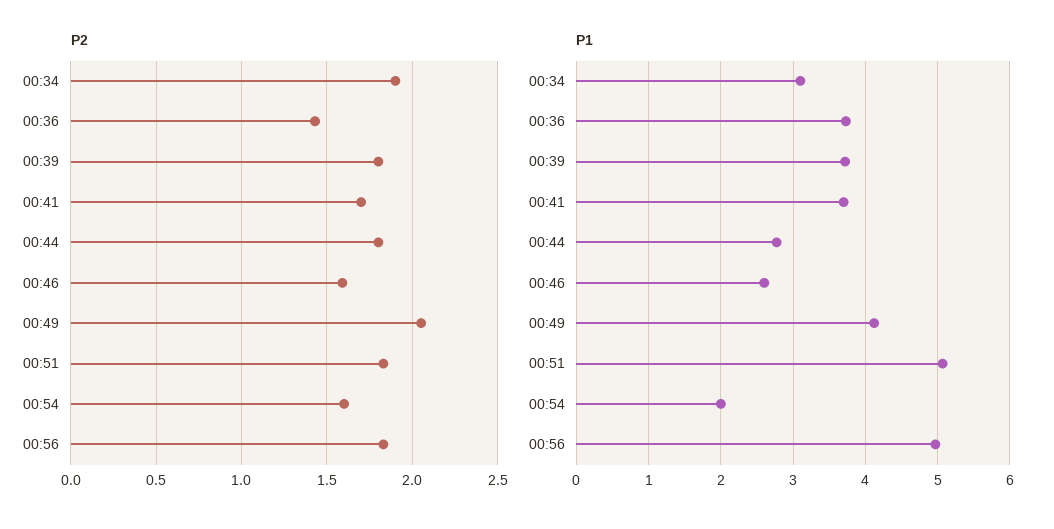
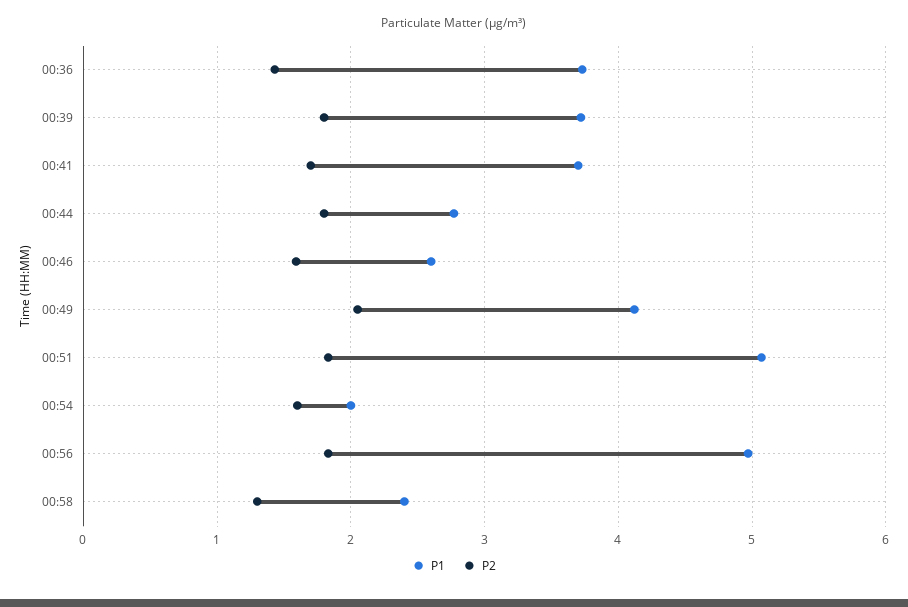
P2, 00:34: 1.9 -> none
P1, 00:34: 3.1 -> none
P1, 00:58: none -> 2.4
P2, 00:58: none -> 1.3

